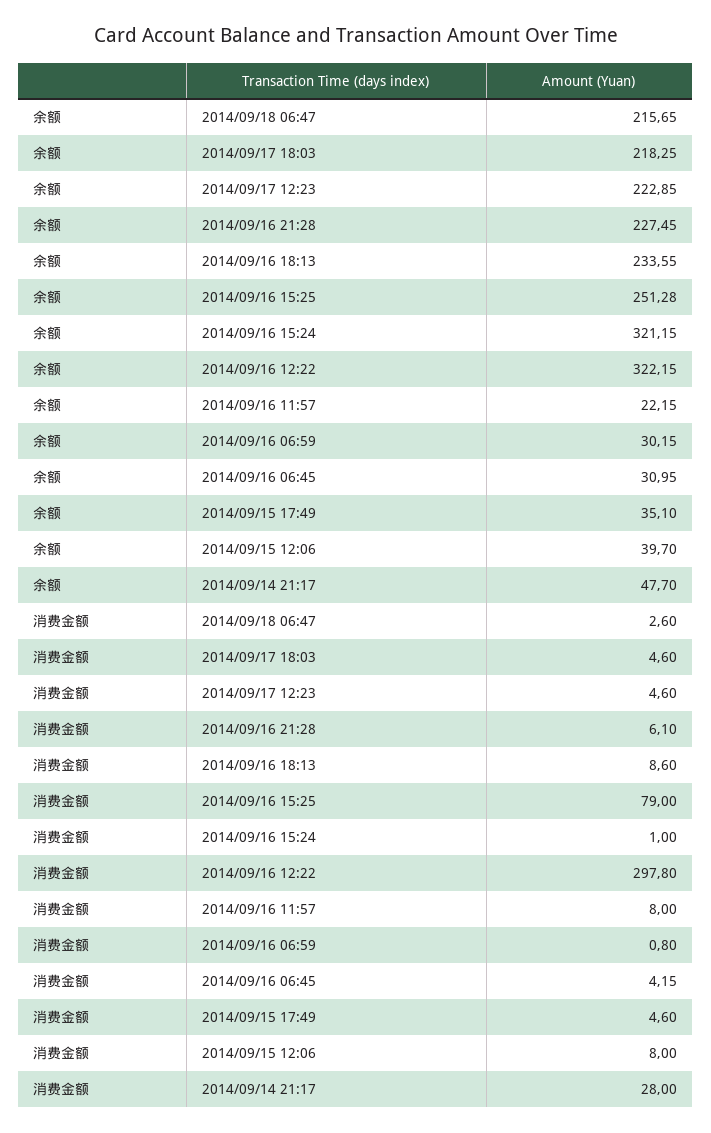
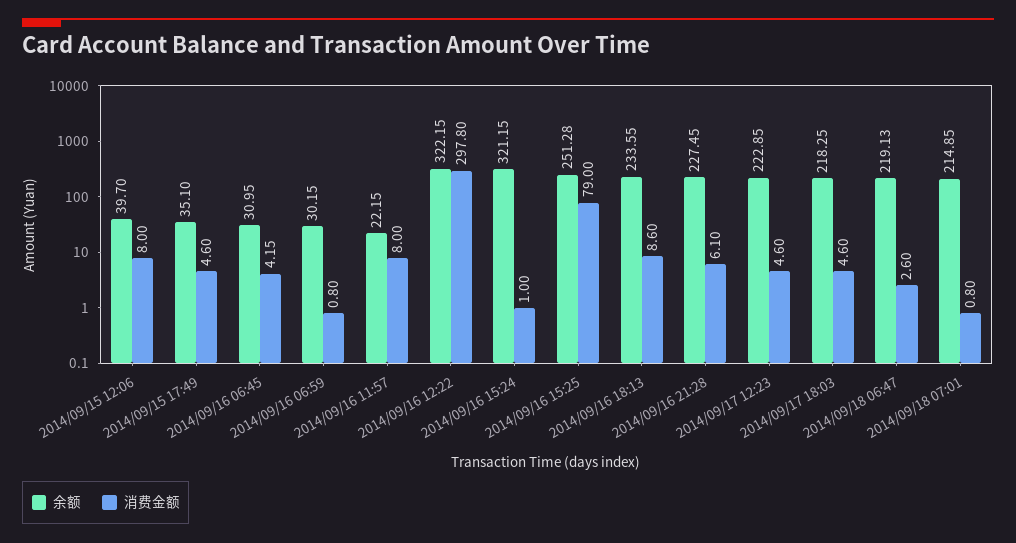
余额, 2014/09/18 06:47: 215.65 -> 219.13
余额, 2014/09/14 21:17: 47.7 -> none
消费金额, 2014/09/14 21:17: 28 -> none
余额, 2014/09/18 07:01: none -> 214.85
消费金额, 2014/09/18 07:01: none -> 0.8

